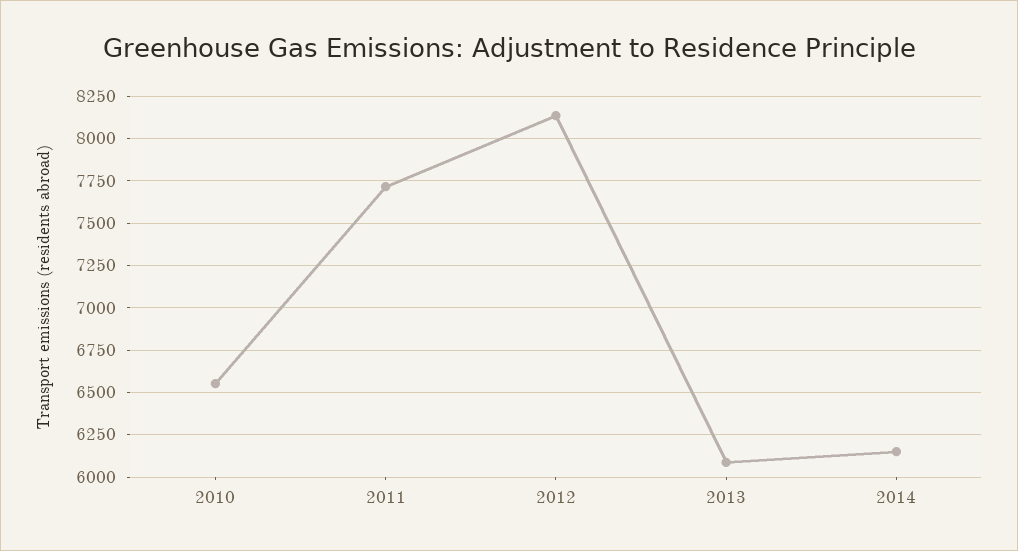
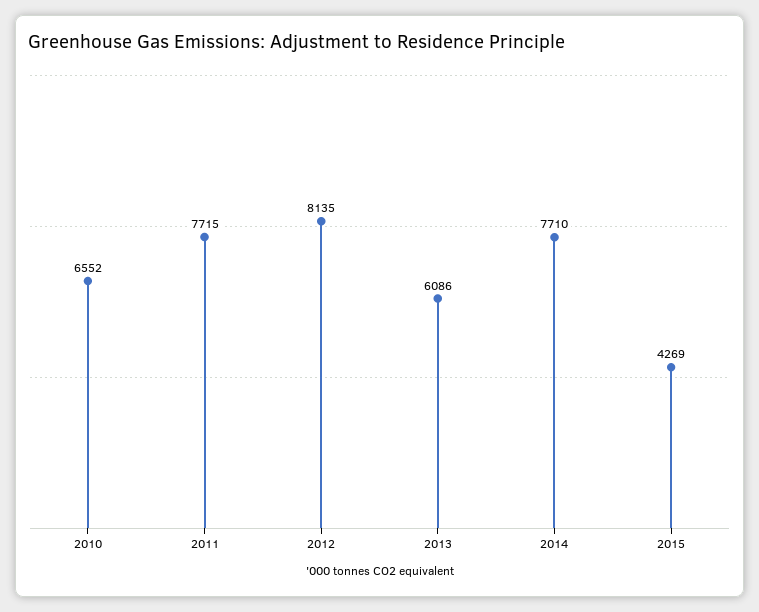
2014: 6150 -> 7710
2015: none -> 4269

